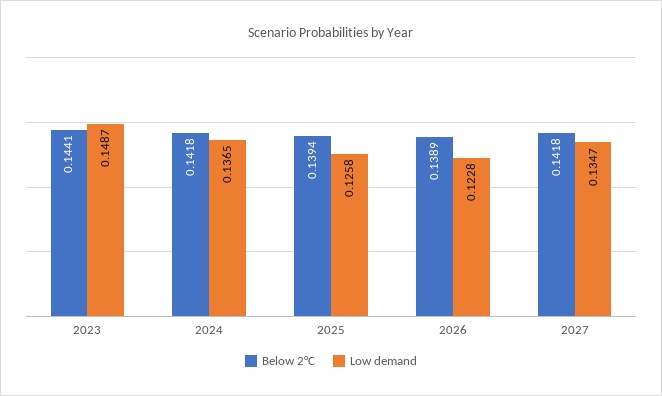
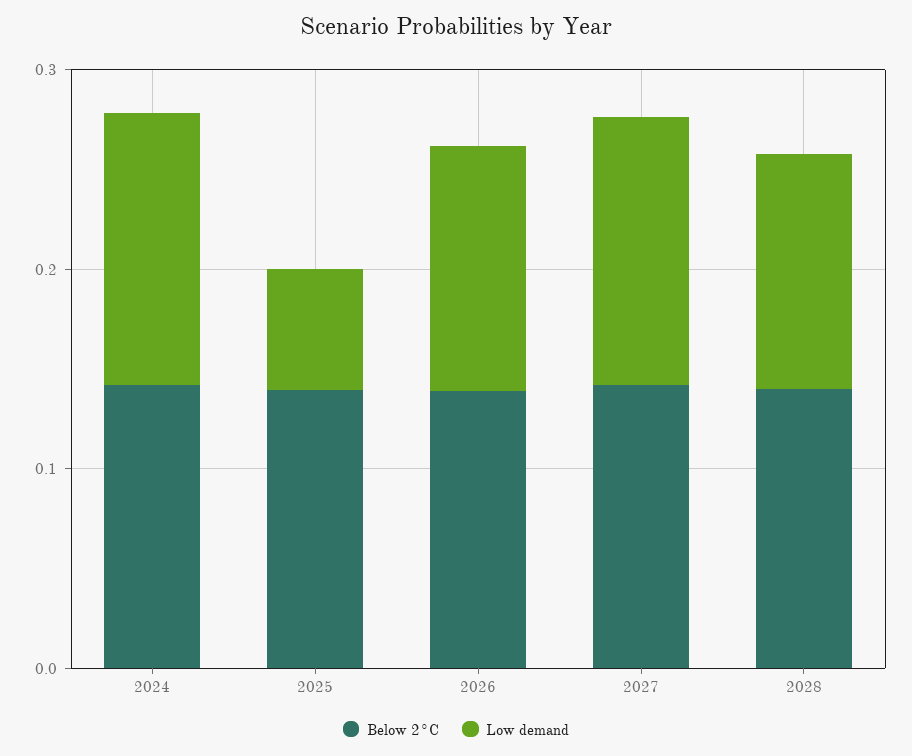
Below 2°C, 2023: 0.1441 -> none
Low demand, 2023: 0.1487 -> none
Low demand, 2025: 0.1258 -> 0.06
Below 2°C, 2028: none -> 0.14
Low demand, 2028: none -> 0.12

